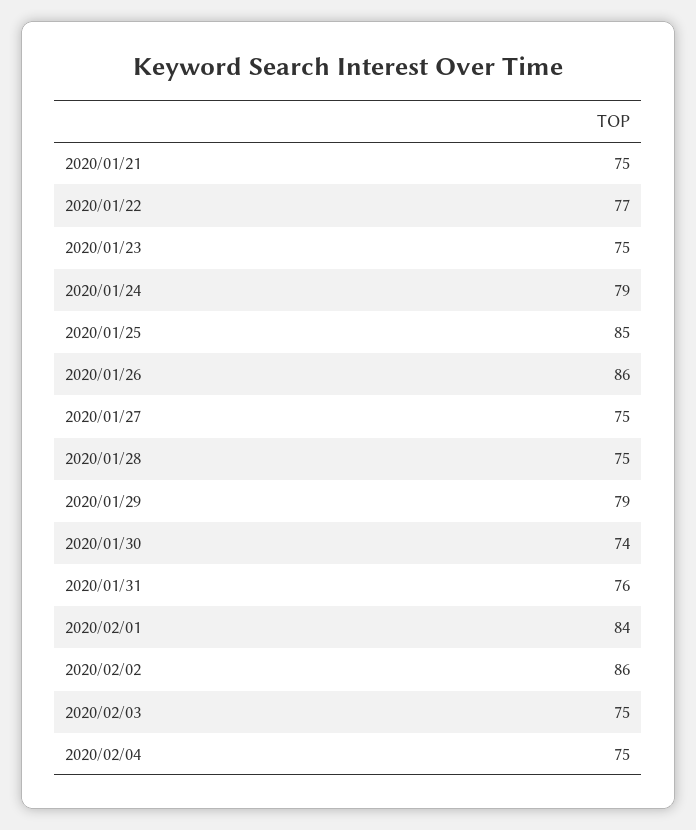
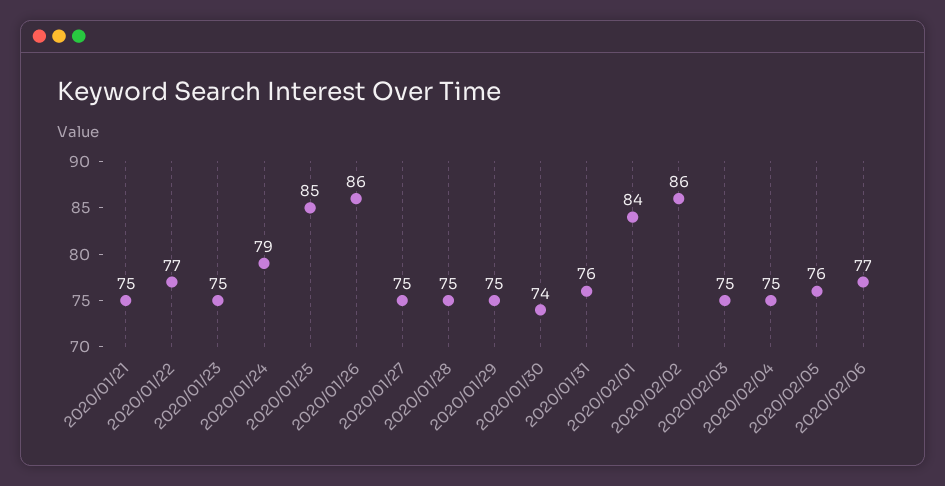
2020/01/29: 79 -> 75
2020/02/05: none -> 76
2020/02/06: none -> 77

